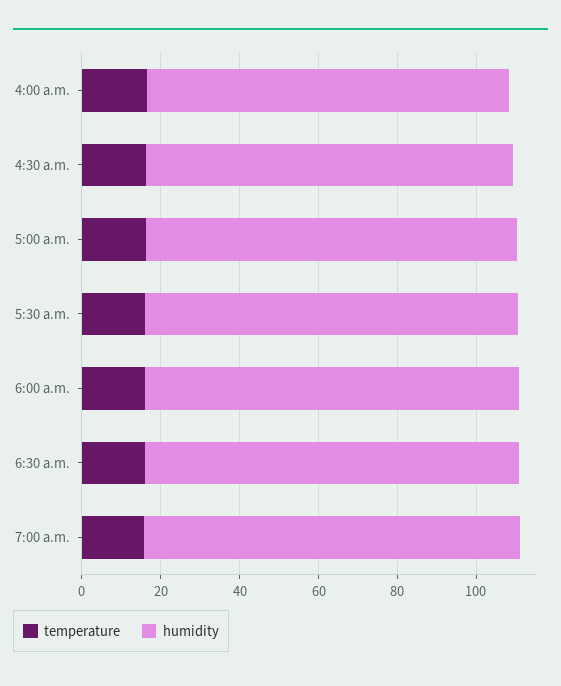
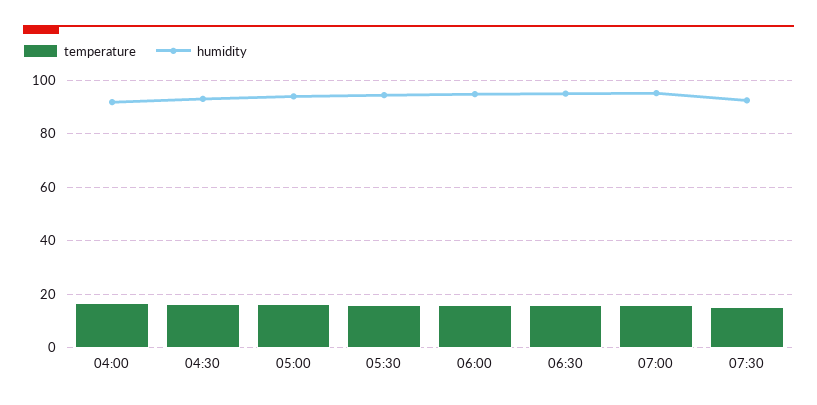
temperature, 07:30: none -> 15
humidity, 07:30: none -> 92.5

